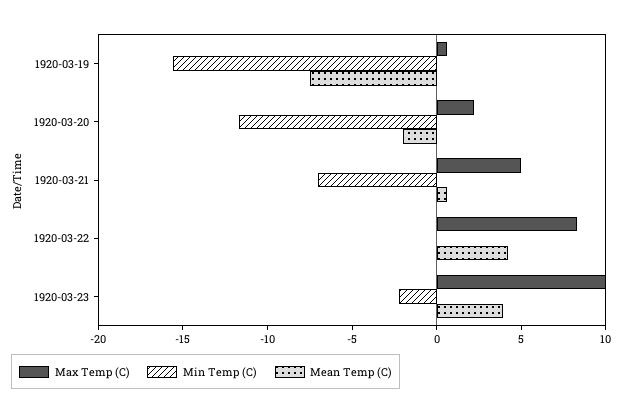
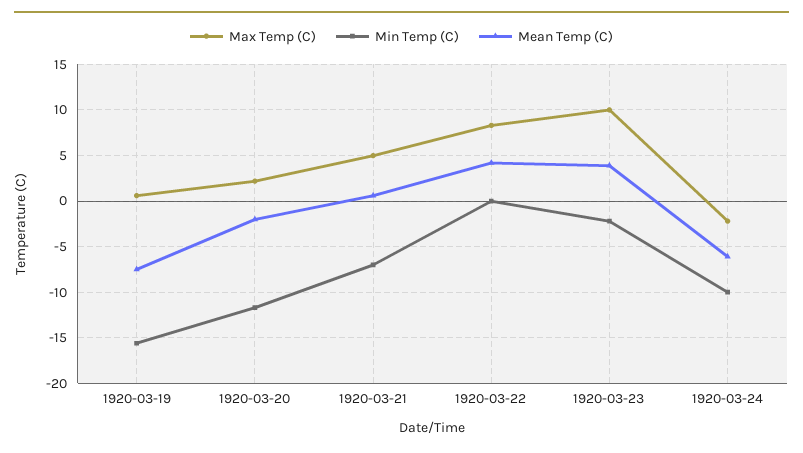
Max Temp (C), 1920-03-24: none -> -2
Min Temp (C), 1920-03-24: none -> -10
Mean Temp (C), 1920-03-24: none -> -6

